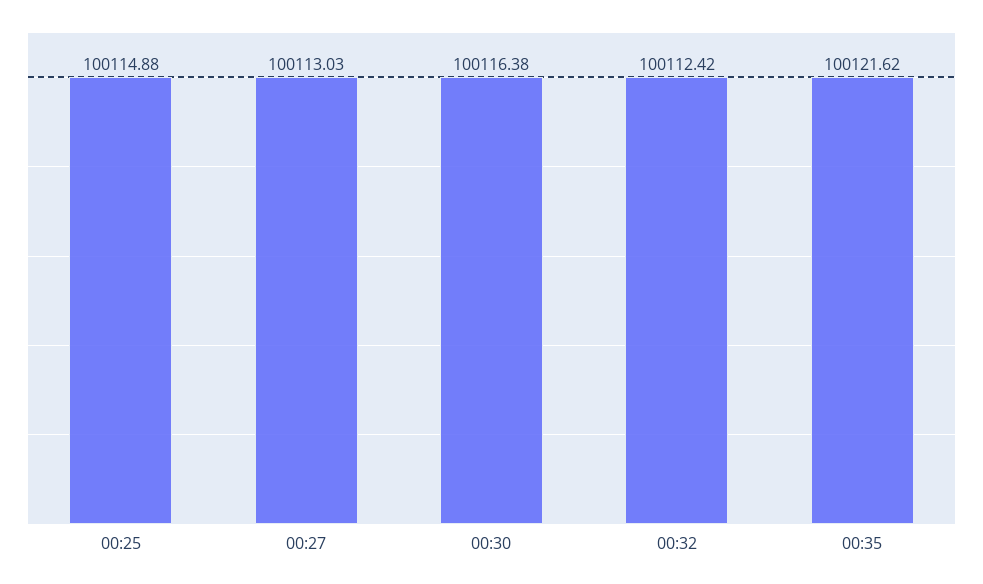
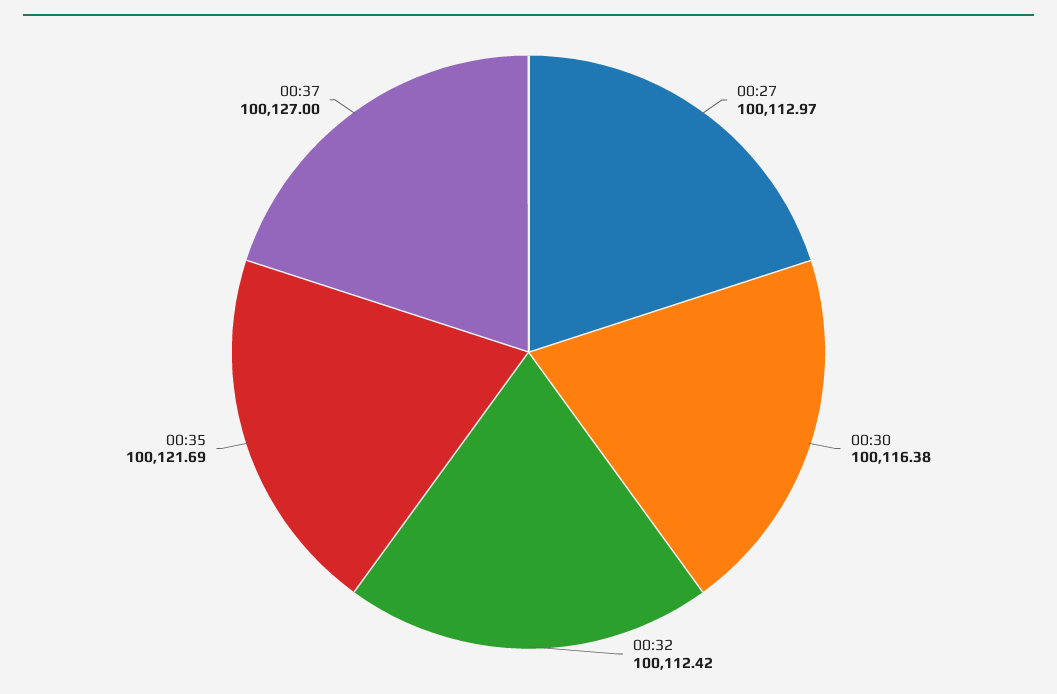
00:25: 100114.88 -> none
00:27: 100113.03 -> 100112.97
00:35: 100121.62 -> 100121.69
00:37: none -> 100127

